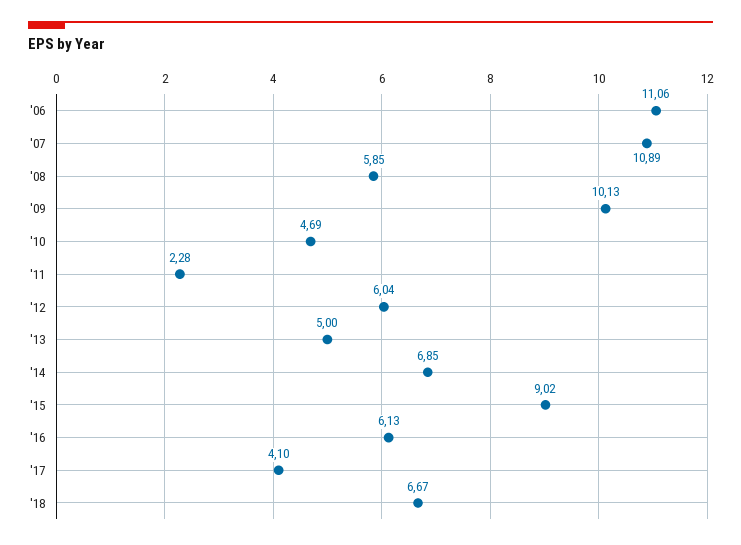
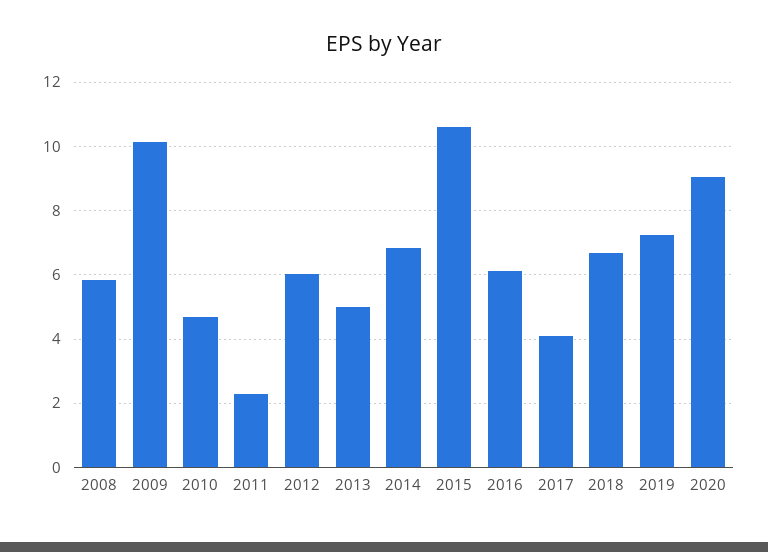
'06: 11.06 -> none
'07: 10.89 -> none
'15: 9.02 -> 10.6
2019: none -> 7.2
2020: none -> 9

